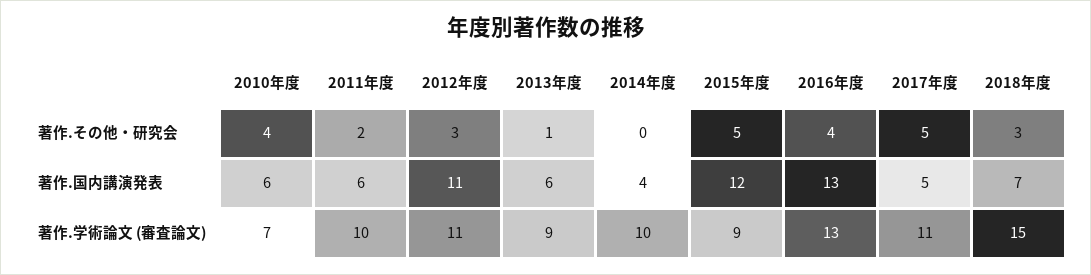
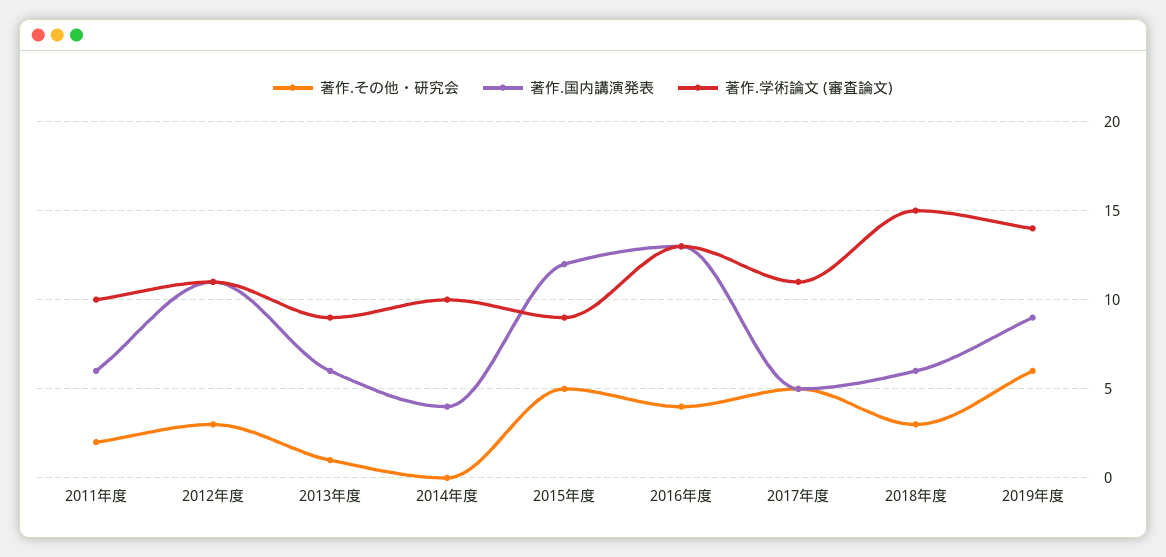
著作.その他・研究会, 2010年度: 4 -> none
著作.国内講演発表, 2010年度: 6 -> none
著作.国内講演発表, 2018年度: 7 -> 6
著作.学術論文 (審査論文), 2010年度: 7 -> none
著作.その他・研究会, 2019年度: none -> 6
著作.国内講演発表, 2019年度: none -> 9
著作.学術論文 (審査論文), 2019年度: none -> 14

